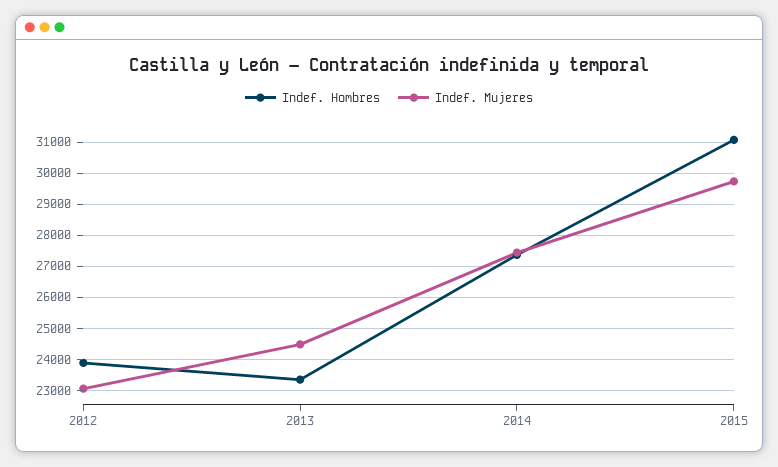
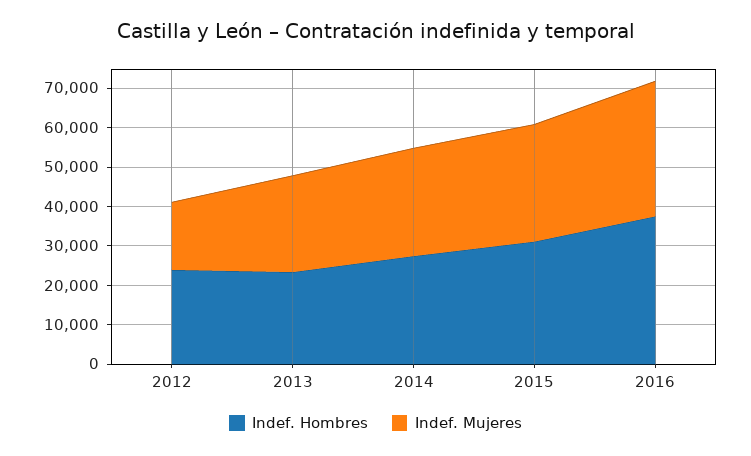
Indef. Mujeres, 2012: 23000 -> 17500
Indef. Hombres, 2016: none -> 37500
Indef. Mujeres, 2016: none -> 35000

